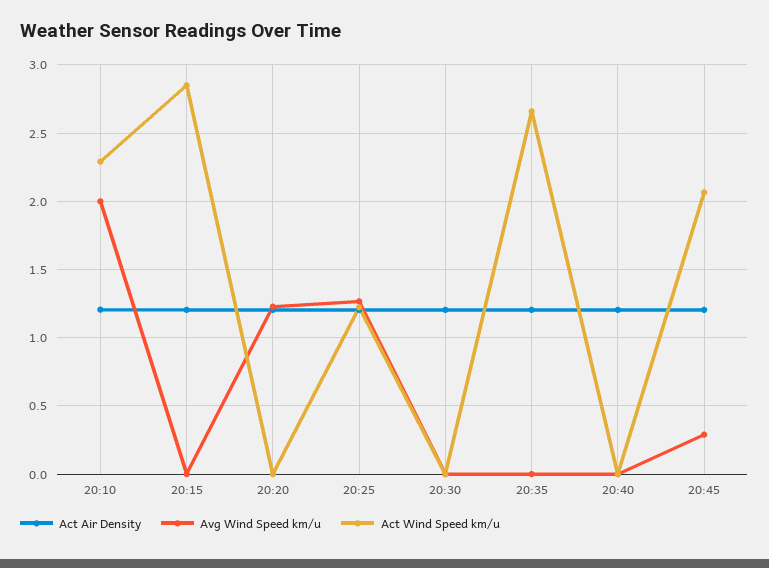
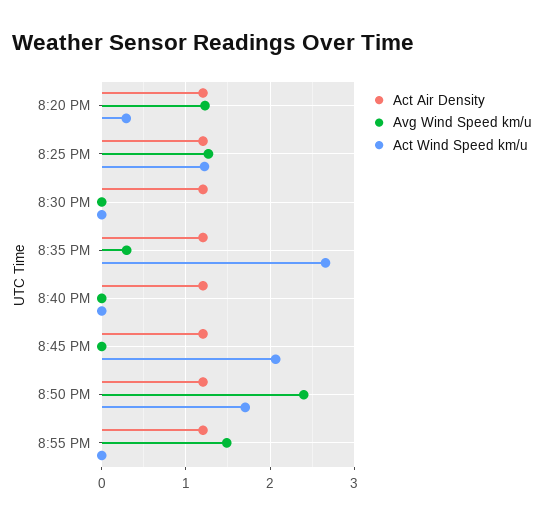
Act Air Density, 20:10: 1.2 -> none
Avg Wind Speed km/u, 20:10: 2 -> none
Act Wind Speed km/u, 20:10: 2.3 -> none
Act Air Density, 20:15: 1.2 -> none
Avg Wind Speed km/u, 20:15: 0 -> none
Act Wind Speed km/u, 20:15: 2.85 -> none
Act Wind Speed km/u, 20:20: 0 -> 0.3
Avg Wind Speed km/u, 20:35: 0 -> 0.3
Avg Wind Speed km/u, 20:45: 0.3 -> 0
Act Air Density, 8:50 PM: none -> 1.2
Avg Wind Speed km/u, 8:50 PM: none -> 2.4
Act Wind Speed km/u, 8:50 PM: none -> 1.7
Act Air Density, 8:55 PM: none -> 1.2
Avg Wind Speed km/u, 8:55 PM: none -> 1.5
Act Wind Speed km/u, 8:55 PM: none -> 0

